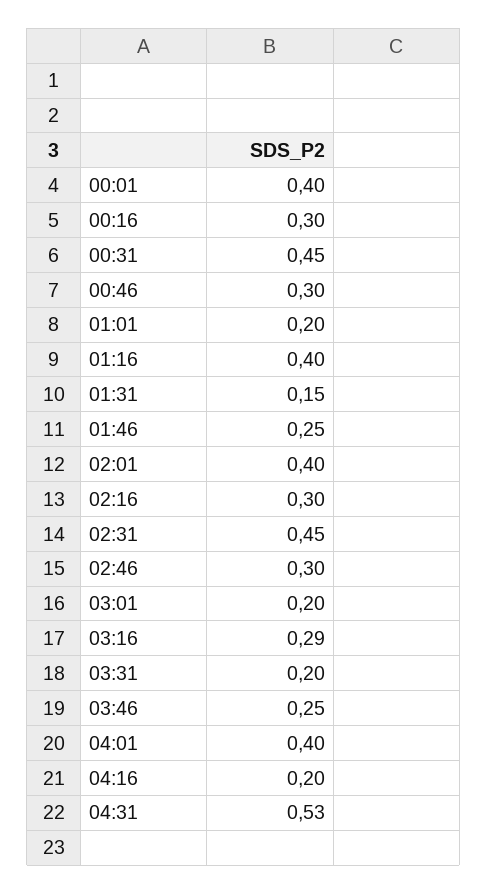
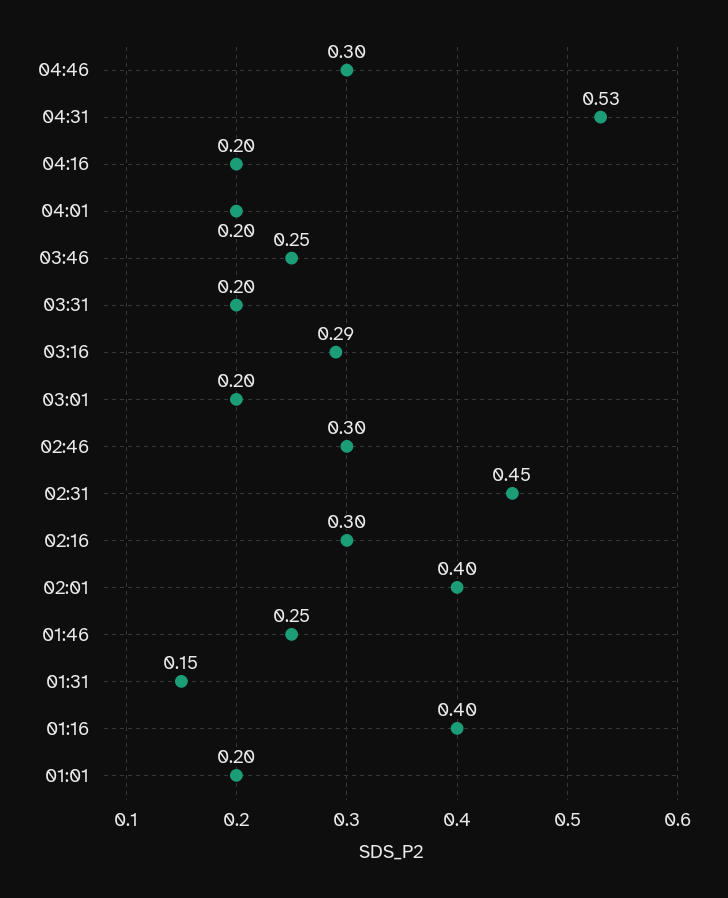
00:01: 0.4 -> none
00:16: 0.3 -> none
00:31: 0.45 -> none
00:46: 0.3 -> none
04:01: 0.4 -> 0.2
04:46: none -> 0.3

